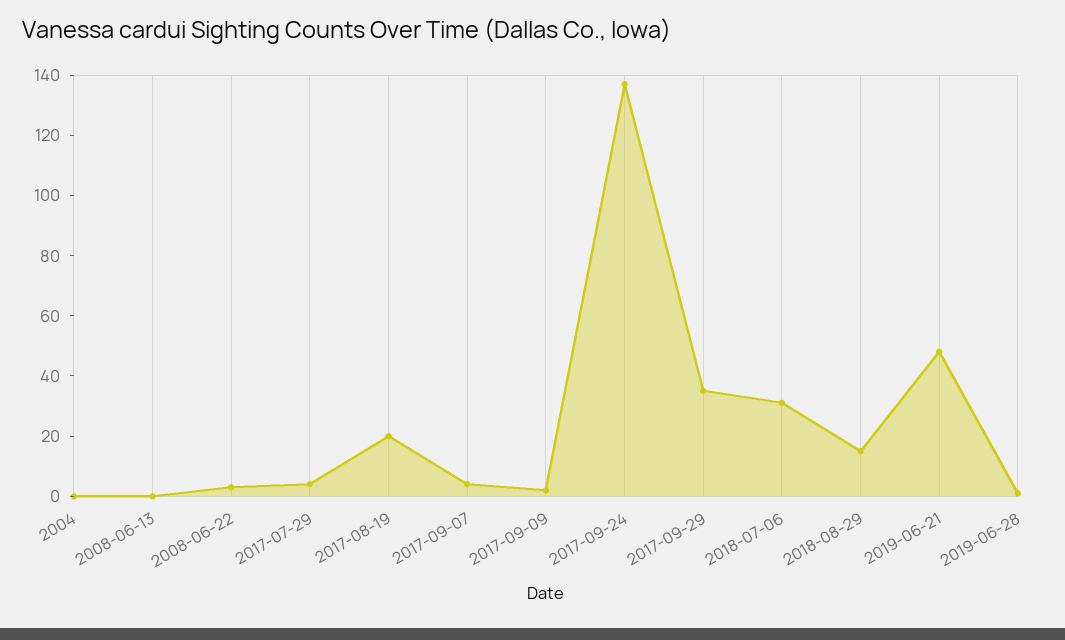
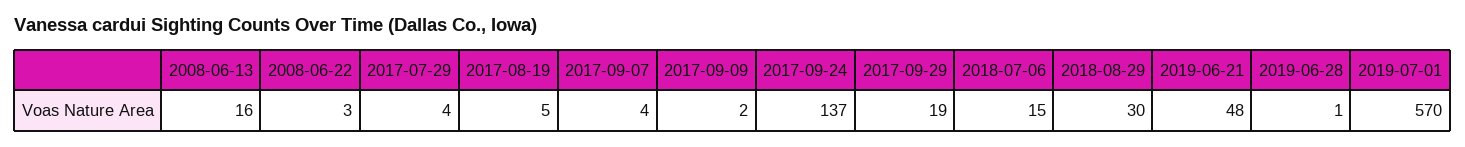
2004: 0 -> none
2008-06-13: 0 -> 16
2017-08-19: 20 -> 5
2017-09-29: 35 -> 19
2018-07-06: 30 -> 15
2018-08-29: 15 -> 30
2019-07-01: none -> 570

